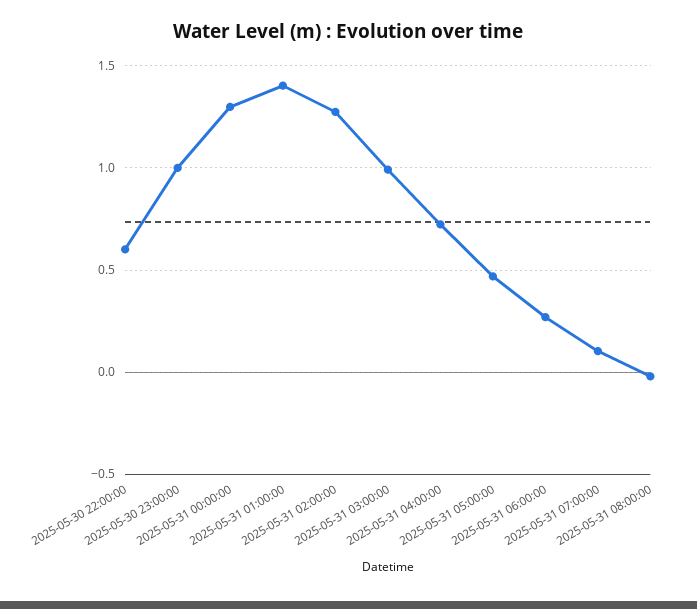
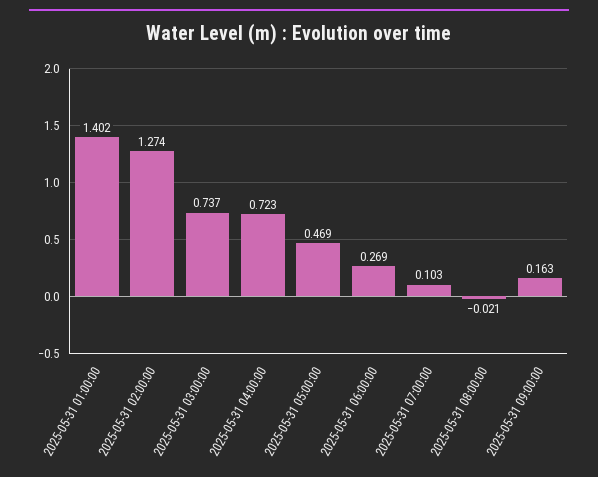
2025-05-30 22:00:00: 0.6 -> none
2025-05-30 23:00:00: 1 -> none
2025-05-31 00:00:00: 1.3 -> none
2025-05-31 03:00:00: 1 -> 0.737
2025-05-31 09:00:00: none -> 0.163

